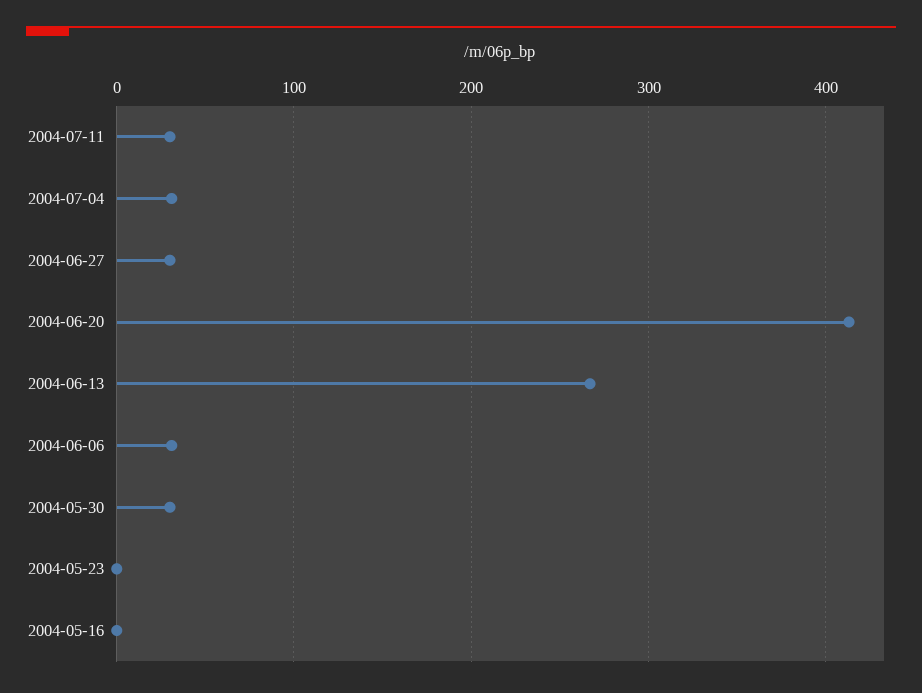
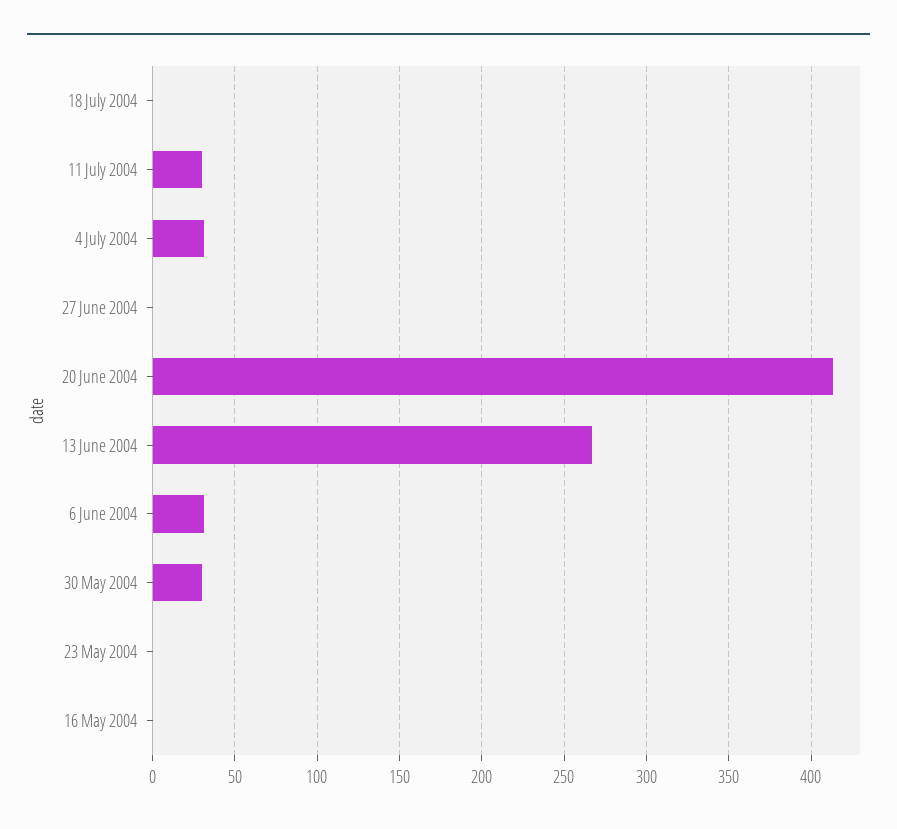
2004-06-27: 30 -> 0
18 July 2004: none -> 0

